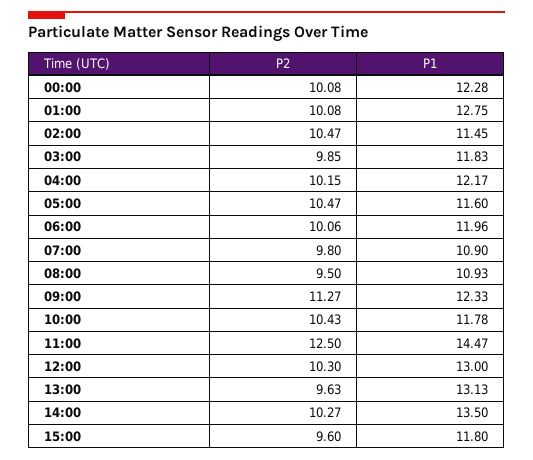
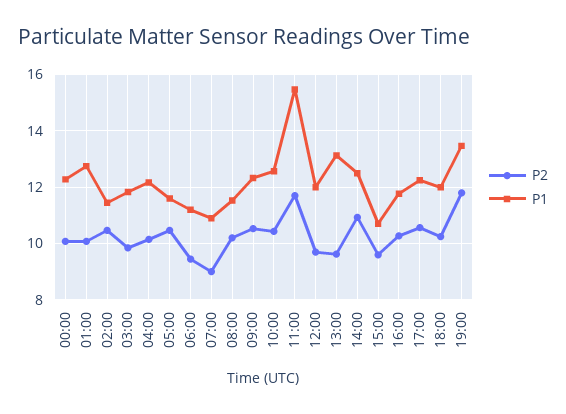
P2, 06:00: 10.06 -> 9.5
P1, 06:00: 11.96 -> 11.25
P2, 07:00: 9.8 -> 9
P2, 08:00: 9.5 -> 10.25
P1, 08:00: 10.93 -> 11.5
P2, 09:00: 11.27 -> 10.5
P1, 10:00: 11.78 -> 12.5
P2, 11:00: 12.5 -> 11.75
P1, 11:00: 14.47 -> 15.5
P2, 12:00: 10.3 -> 9.75
P1, 12:00: 13 -> 12
P2, 14:00: 10.27 -> 11
P1, 14:00: 13.5 -> 12.5
P1, 15:00: 11.8 -> 10.75
P2, 16:00: none -> 10.25
P1, 16:00: none -> 11.75
P2, 17:00: none -> 10.5
P1, 17:00: none -> 12.25
P2, 18:00: none -> 10.25
P1, 18:00: none -> 12
P2, 19:00: none -> 11.75
P1, 19:00: none -> 13.5

